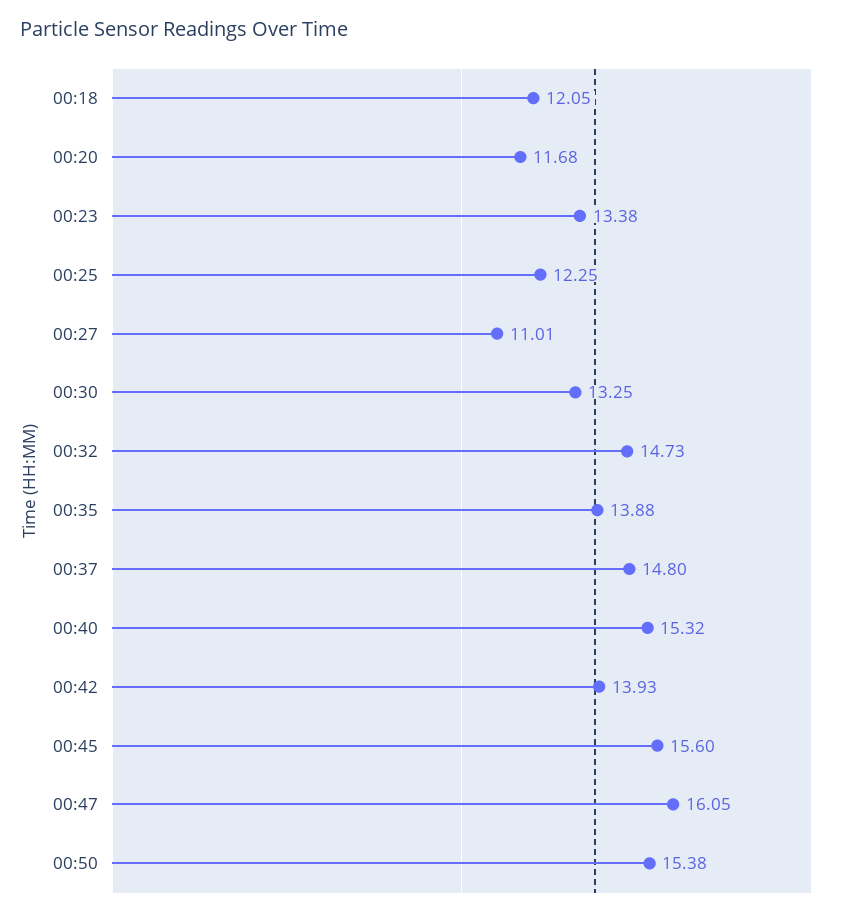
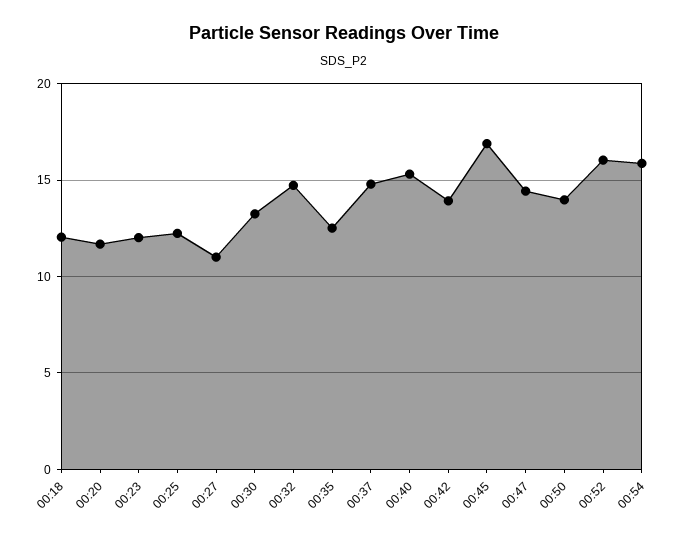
00:23: 13.38 -> 12
00:35: 13.88 -> 12.5
00:45: 15.6 -> 17
00:47: 16.05 -> 14.5
00:50: 15.38 -> 14
00:52: none -> 16
00:54: none -> 16

